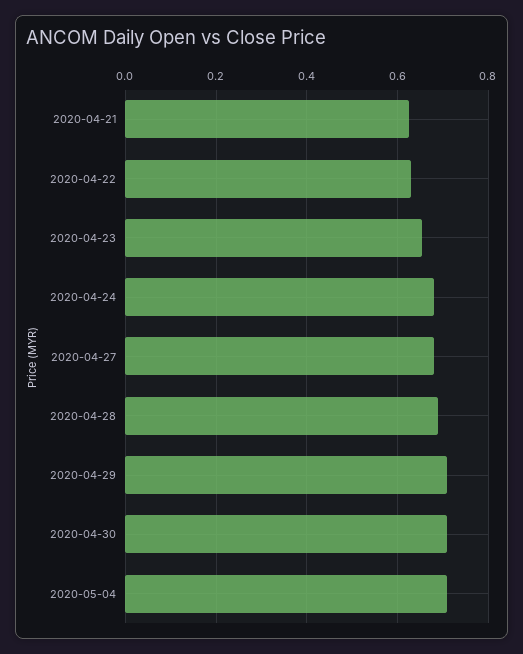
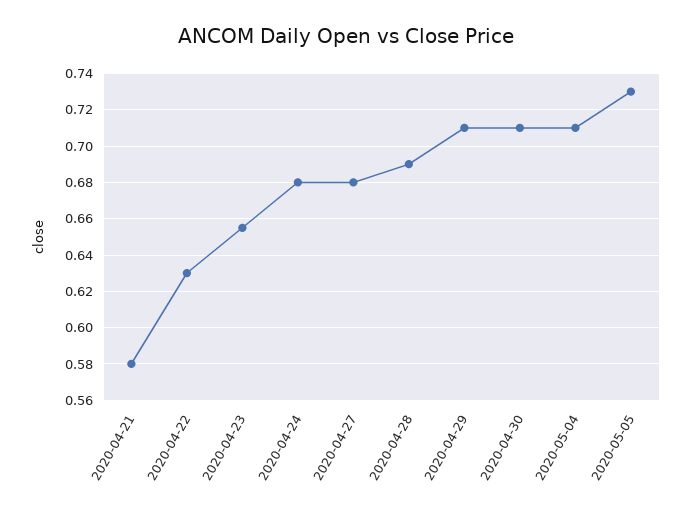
2020-04-21: 0.62 -> 0.58
2020-05-05: none -> 0.73

